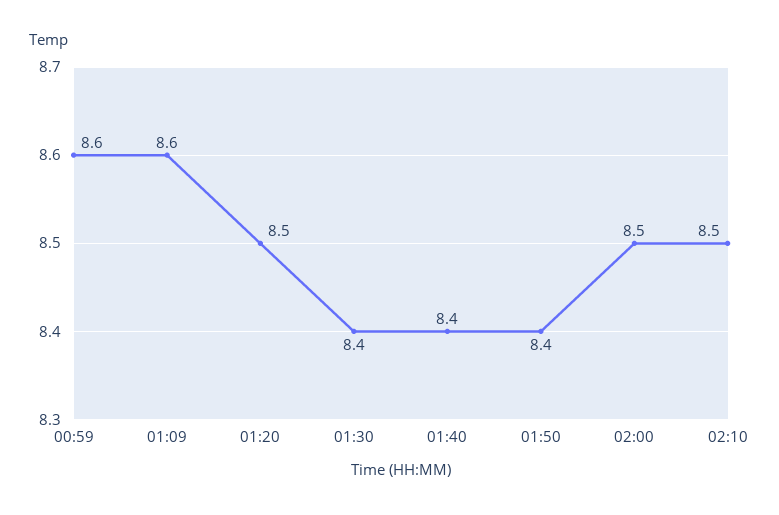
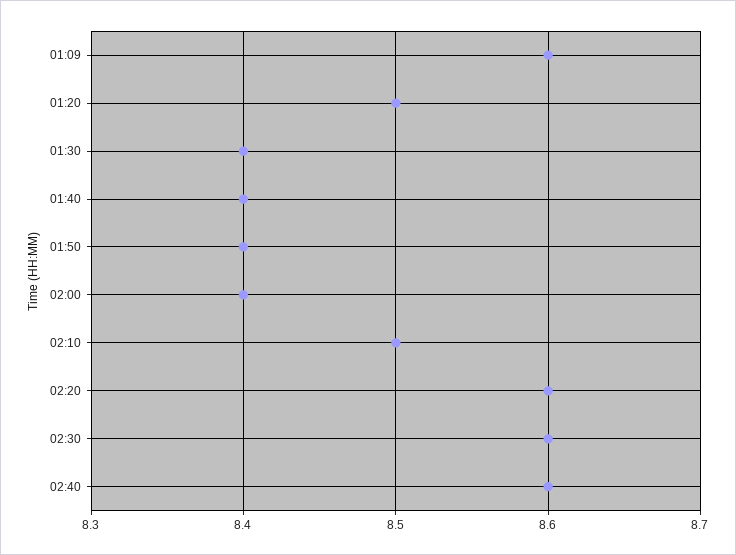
00:59: 8.6 -> none
02:00: 8.5 -> 8.4
02:20: none -> 8.6
02:30: none -> 8.6
02:40: none -> 8.6

